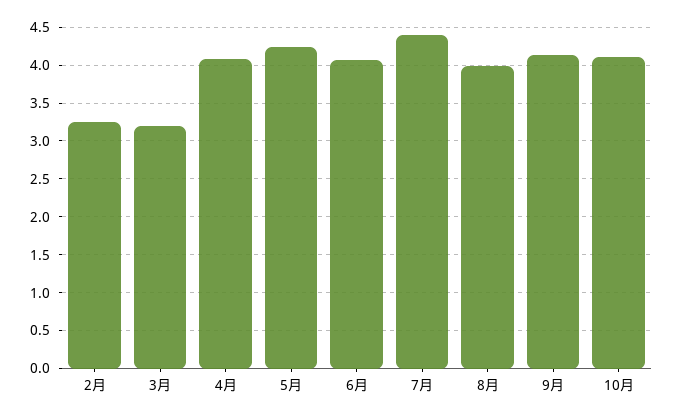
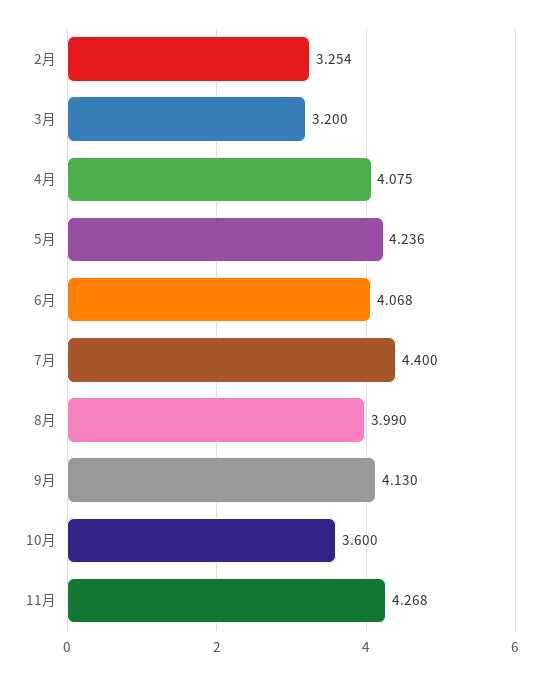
10月: 4.1 -> 3.6
11月: none -> 4.268

